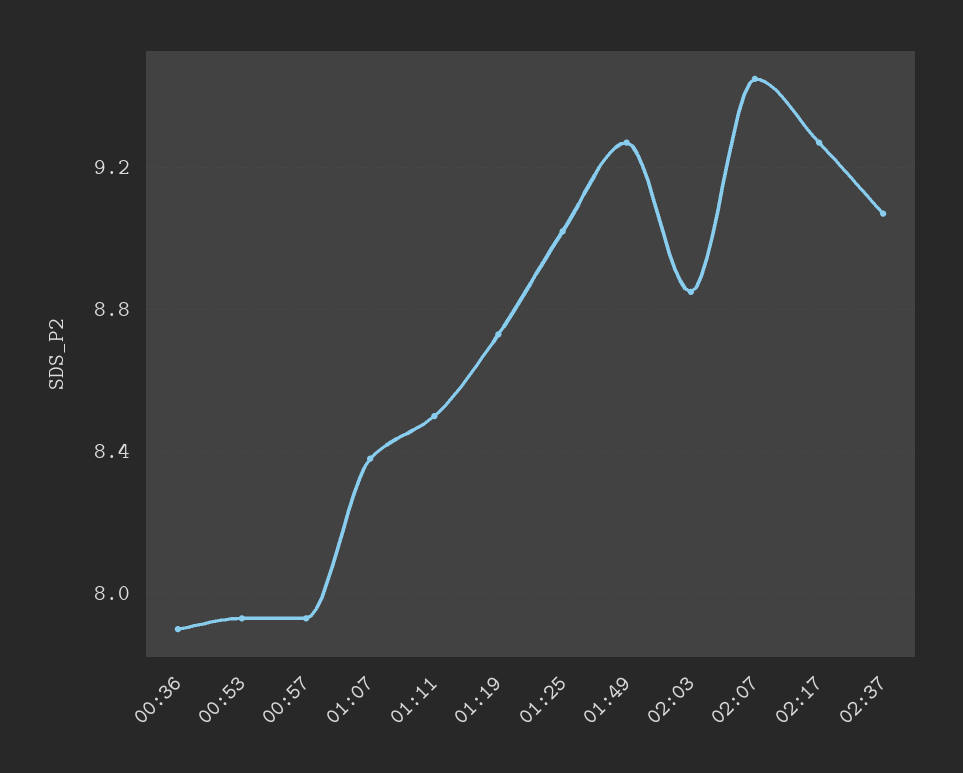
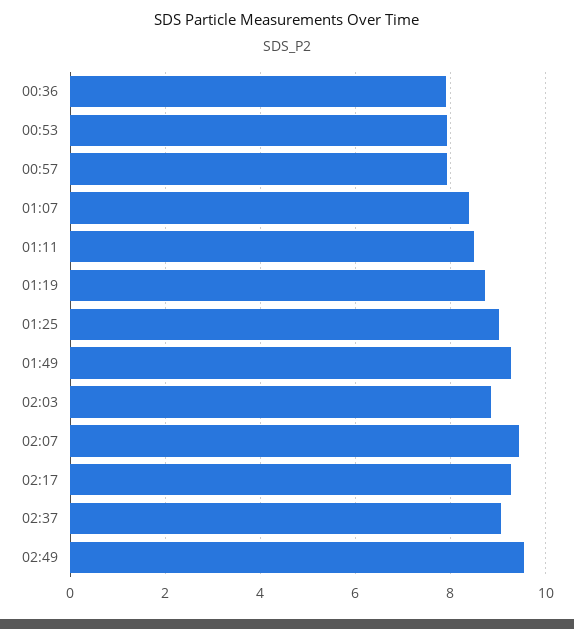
02:49: none -> 9.6

